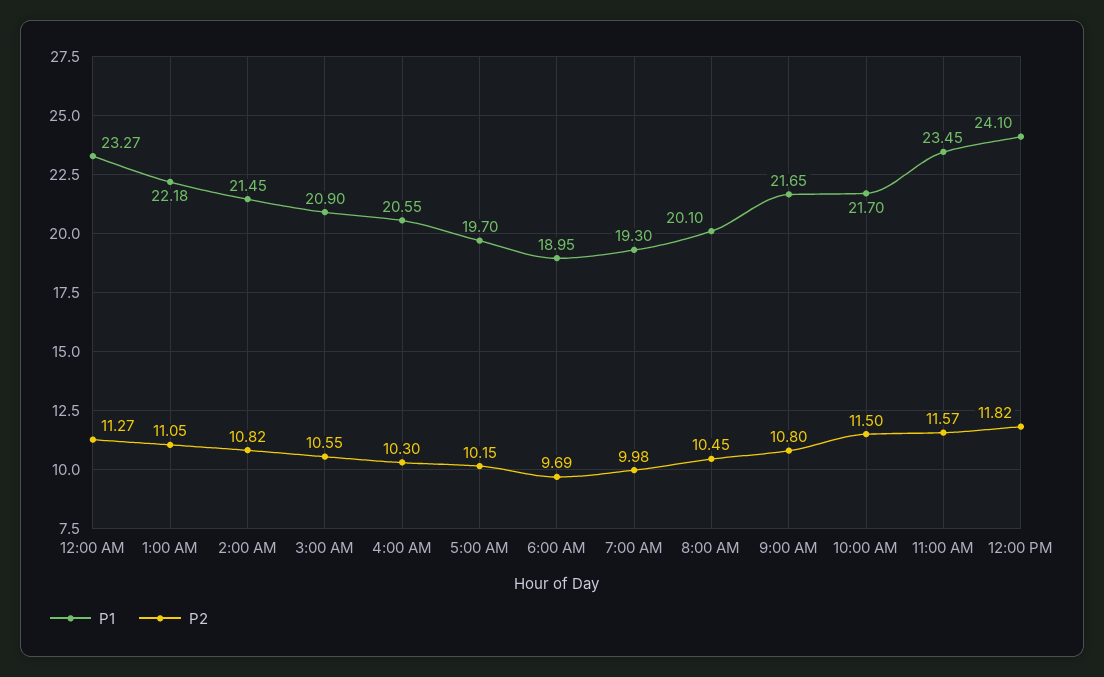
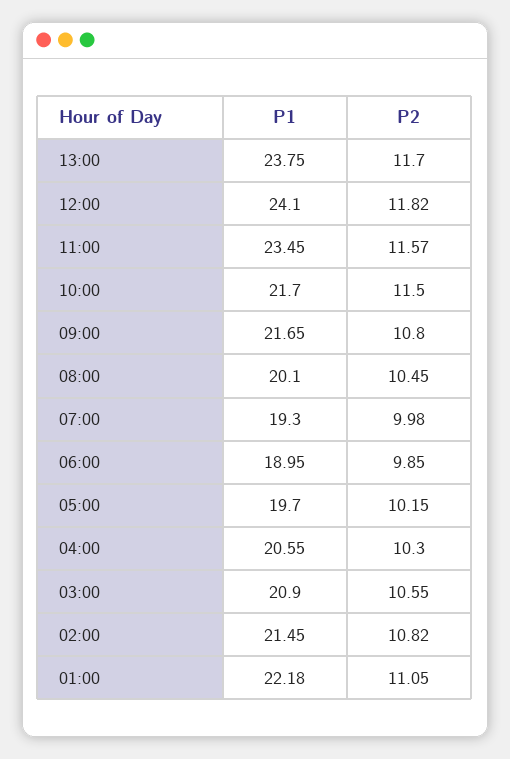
P1, 12:00 AM: 23.27 -> none
P2, 12:00 AM: 11.27 -> none
P2, 6:00 AM: 9.69 -> 9.85
P1, 13:00: none -> 23.75
P2, 13:00: none -> 11.7

